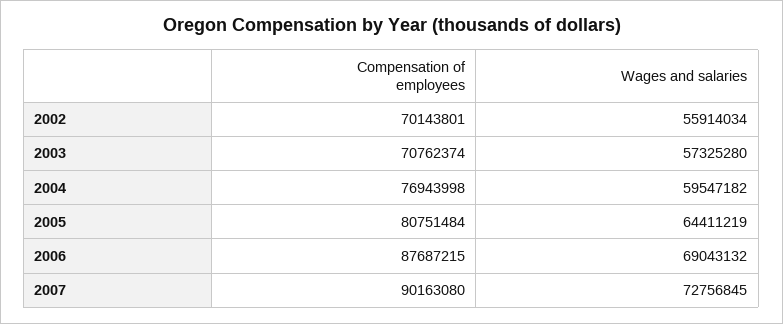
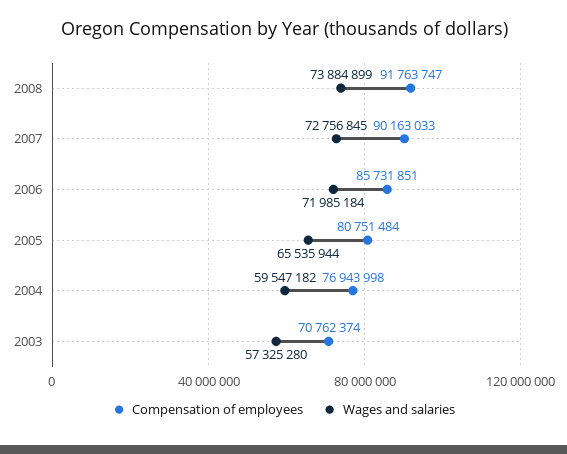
Compensation of employees, 2002: 70143801 -> none
Wages and salaries, 2002: 55914034 -> none
Wages and salaries, 2005: 64411219 -> 65535944
Compensation of employees, 2006: 87687215 -> 85731851
Wages and salaries, 2006: 69043132 -> 71985184
Compensation of employees, 2007: 90163080 -> 90163033
Compensation of employees, 2008: none -> 91763747
Wages and salaries, 2008: none -> 73884899

